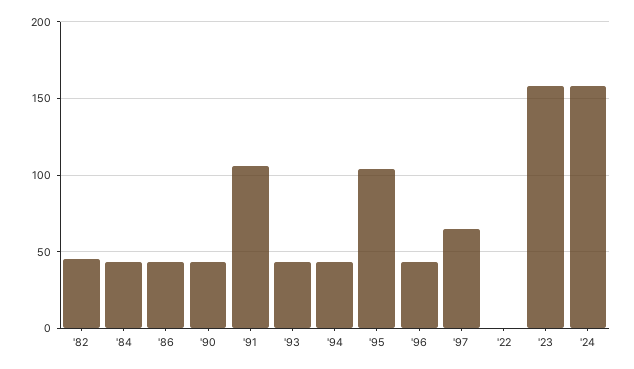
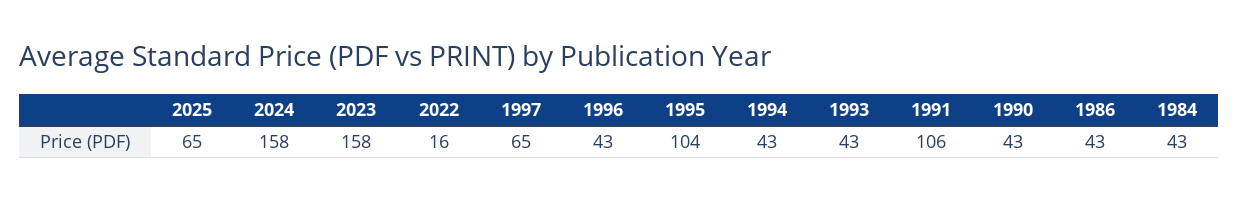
'82: 45 -> none
'22: 0 -> 16
2025: none -> 65

